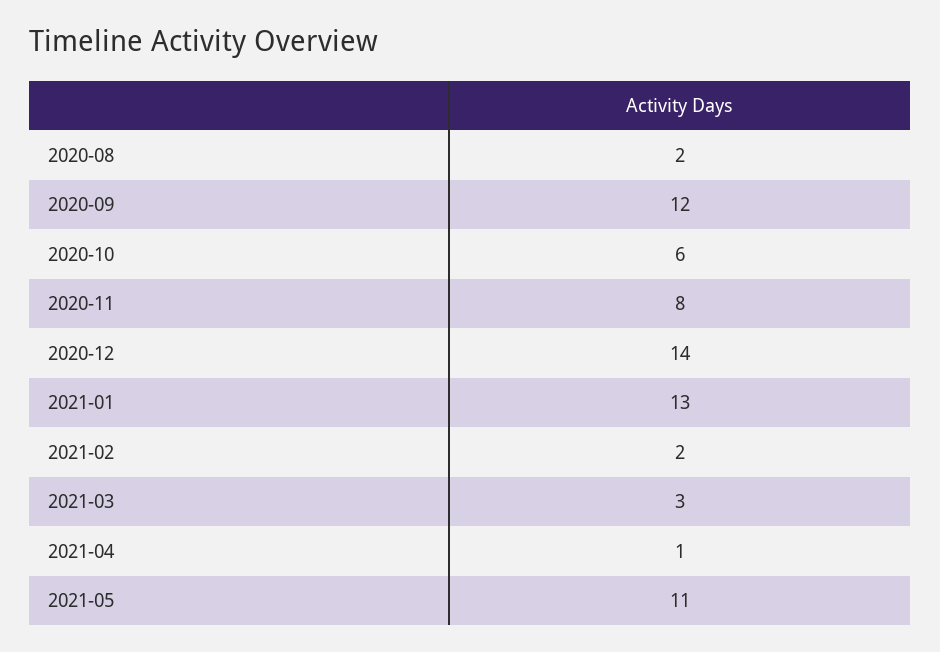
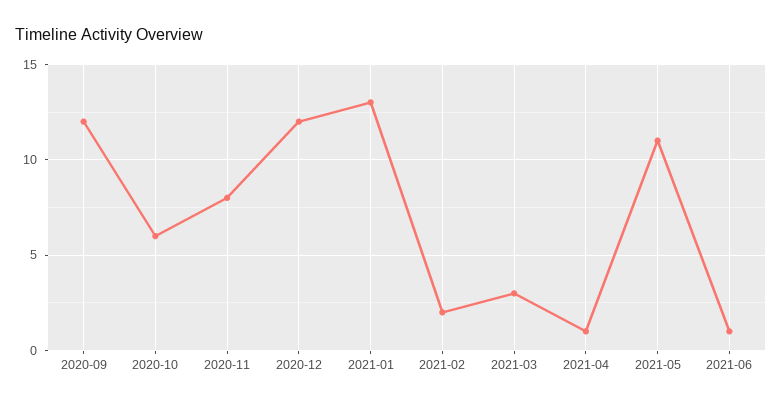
2020-08: 2 -> none
2020-12: 14 -> 12
2021-06: none -> 1

